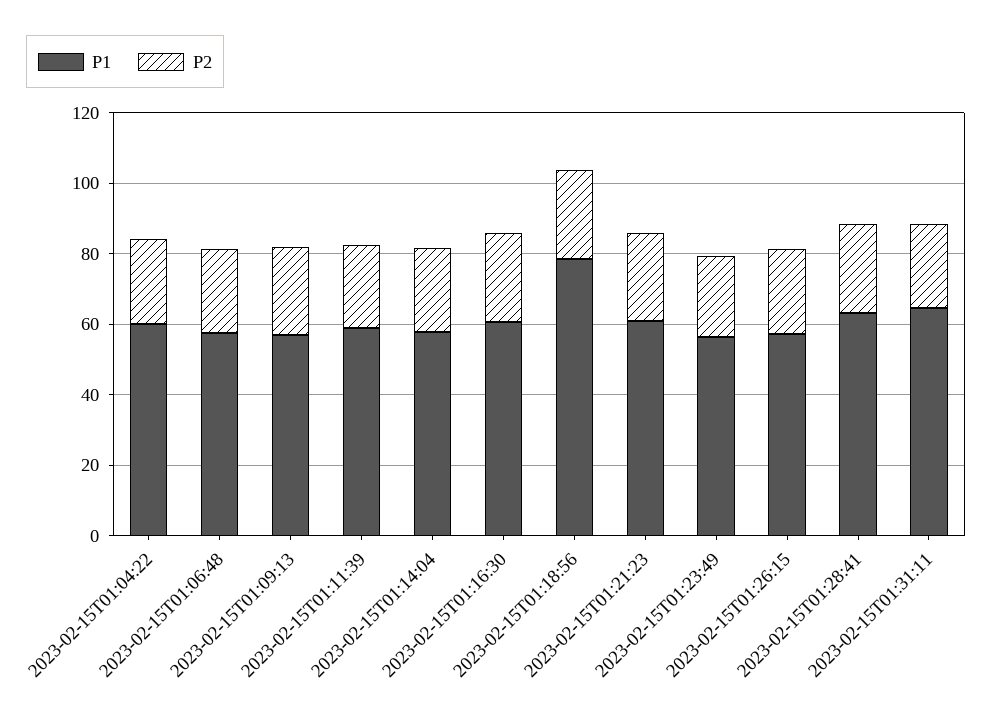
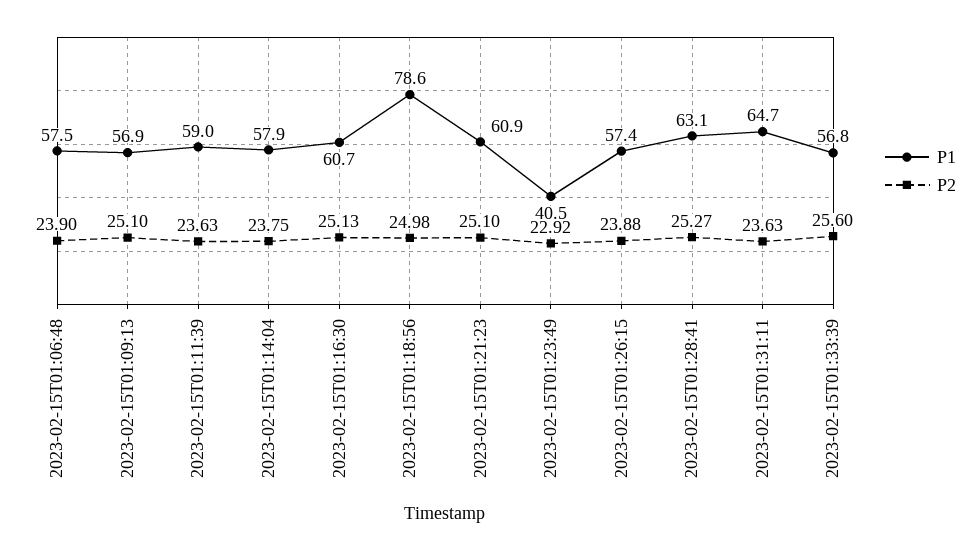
P1, 2023-02-15T01:04:22: 60 -> none
P2, 2023-02-15T01:04:22: 25 -> none
P1, 2023-02-15T01:23:49: 55 -> 40.5
P1, 2023-02-15T01:33:39: none -> 56.8
P2, 2023-02-15T01:33:39: none -> 25.6

